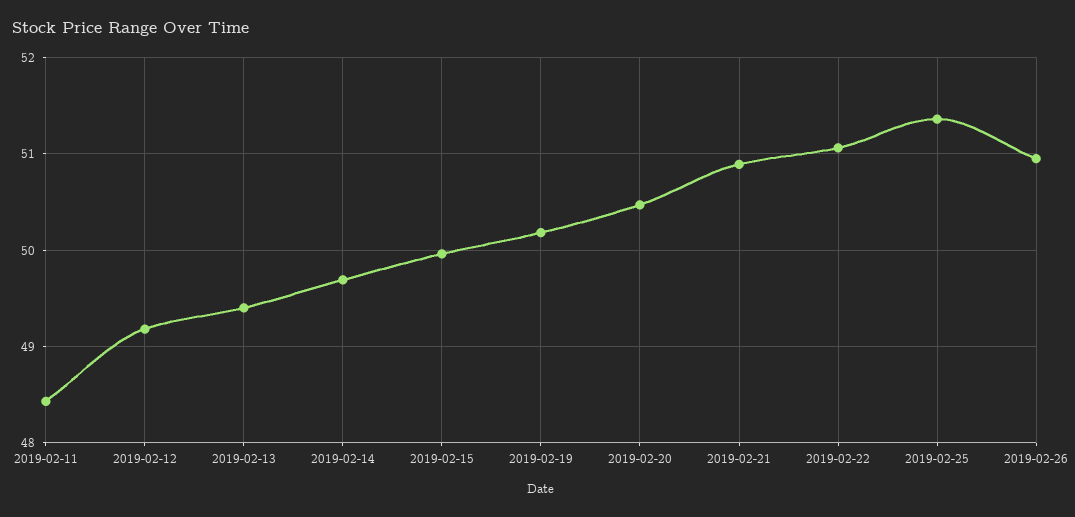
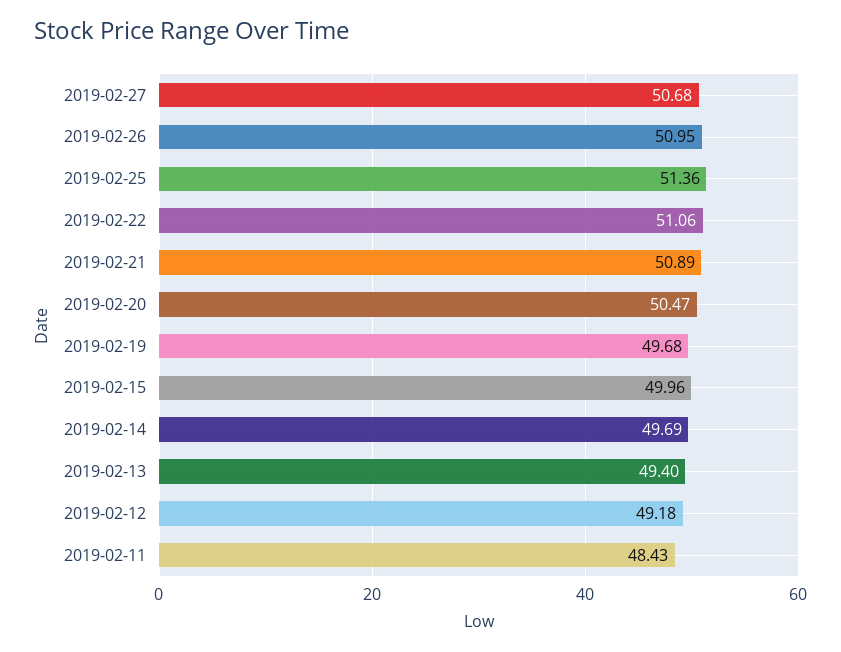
2019-02-19: 50.2 -> 49.68
2019-02-27: none -> 50.68

